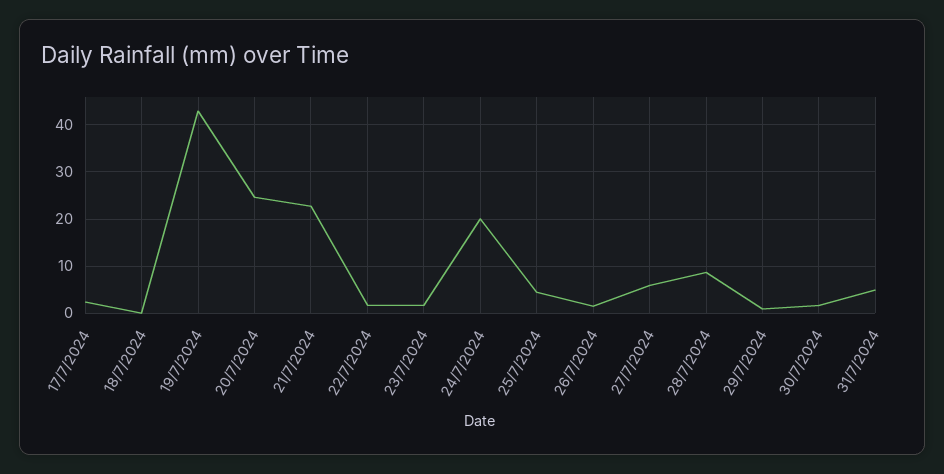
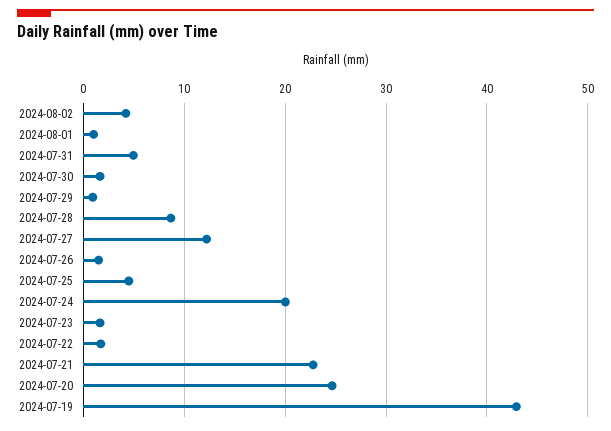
17/7/2024: 2 -> none
18/7/2024: 0 -> none
27/7/2024: 6 -> 12
2024-08-02: none -> 4
2024-08-01: none -> 1

